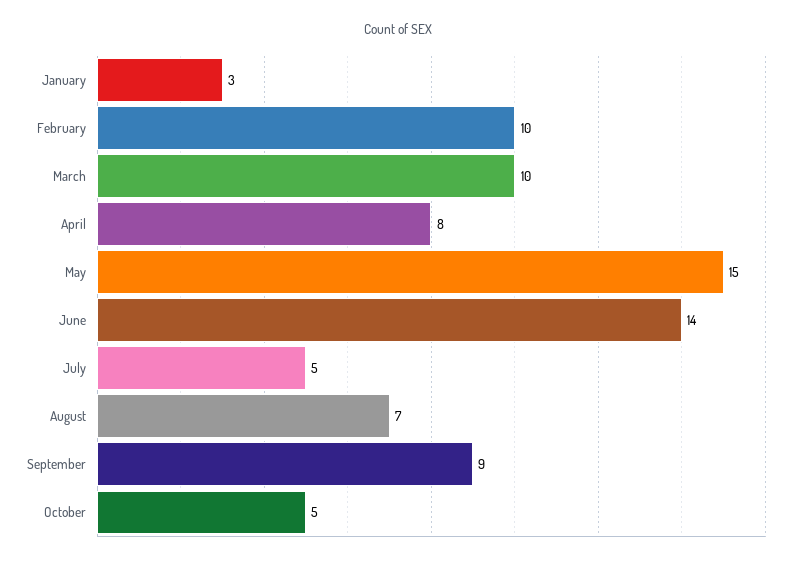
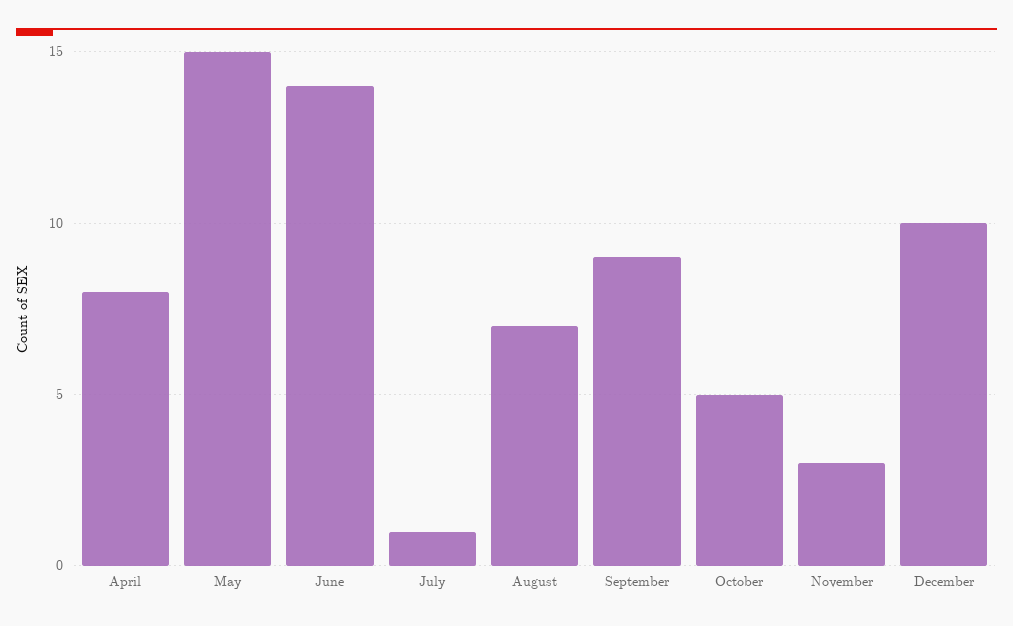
January: 3 -> none
February: 10 -> none
March: 10 -> none
July: 5 -> 1
November: none -> 3
December: none -> 10

